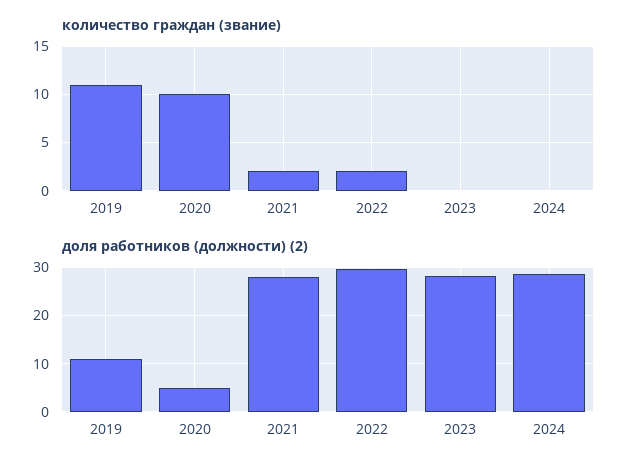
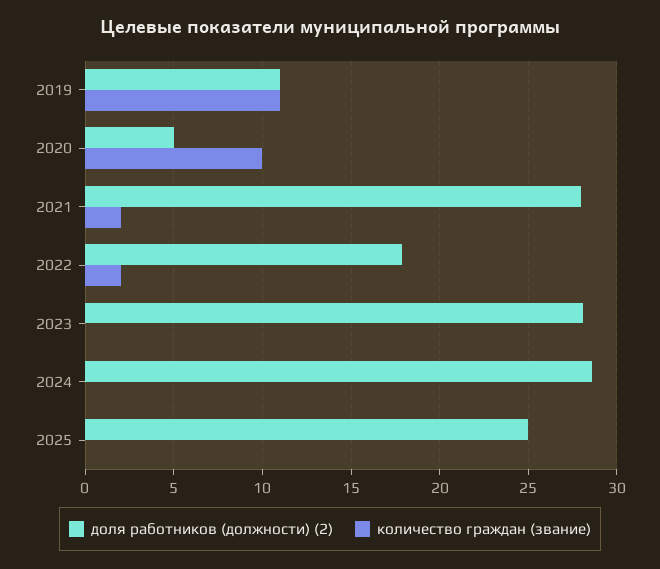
доля работников (должности) (2), 2022: 30 -> 18
доля работников (должности) (2), 2025: none -> 25
количество граждан (звание), 2025: none -> 0

